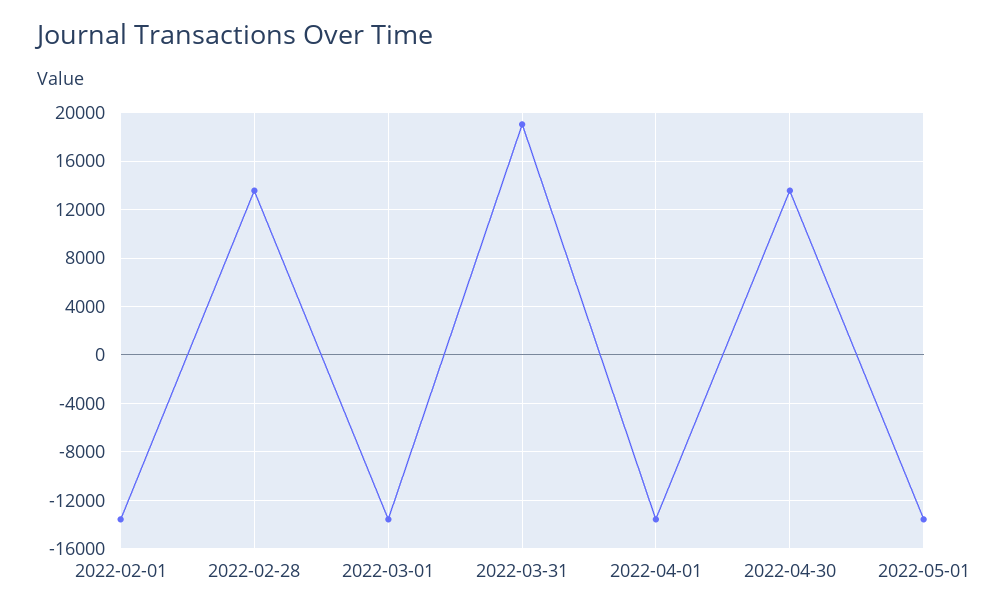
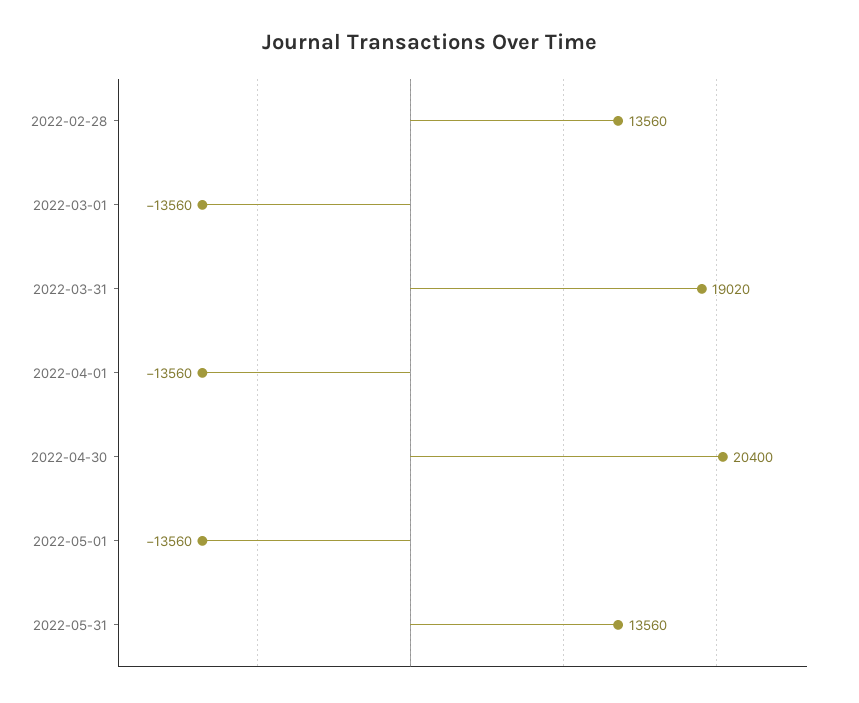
2022-02-01: -13500 -> none
2022-04-30: 13500 -> 20400
2022-05-31: none -> 13560

